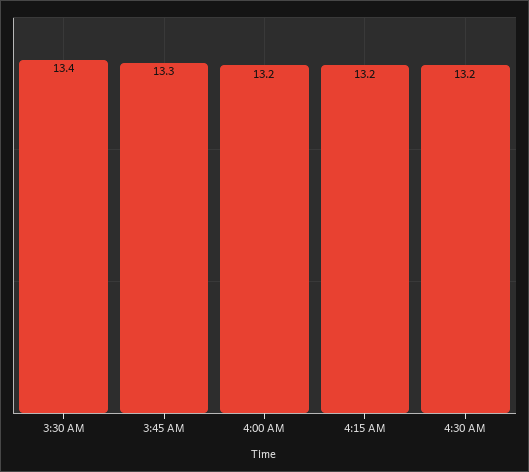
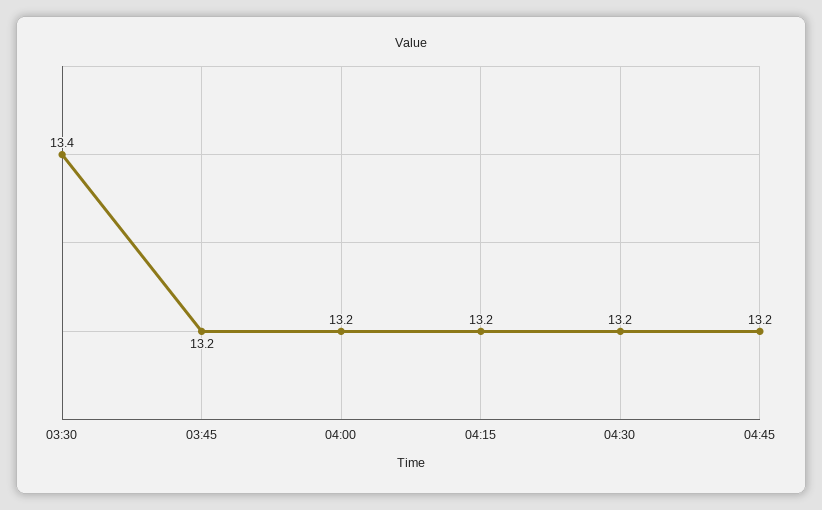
3:45 AM: 13.3 -> 13.2
04:45: none -> 13.2

